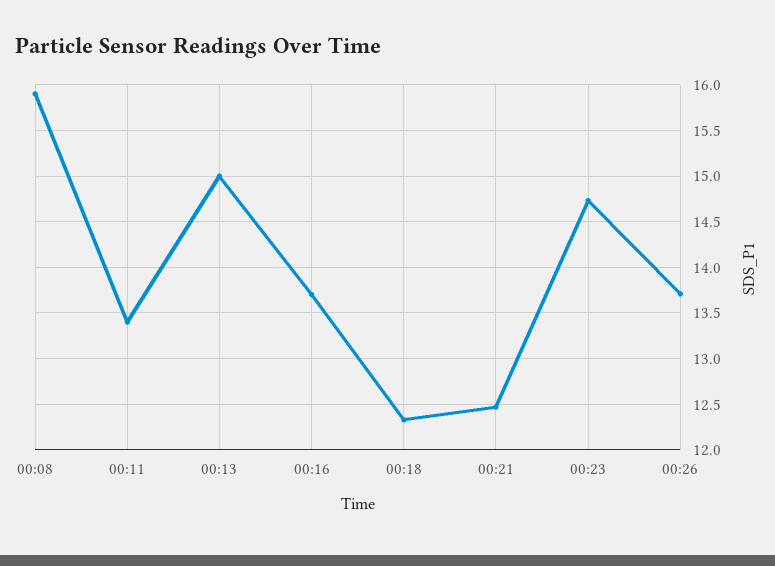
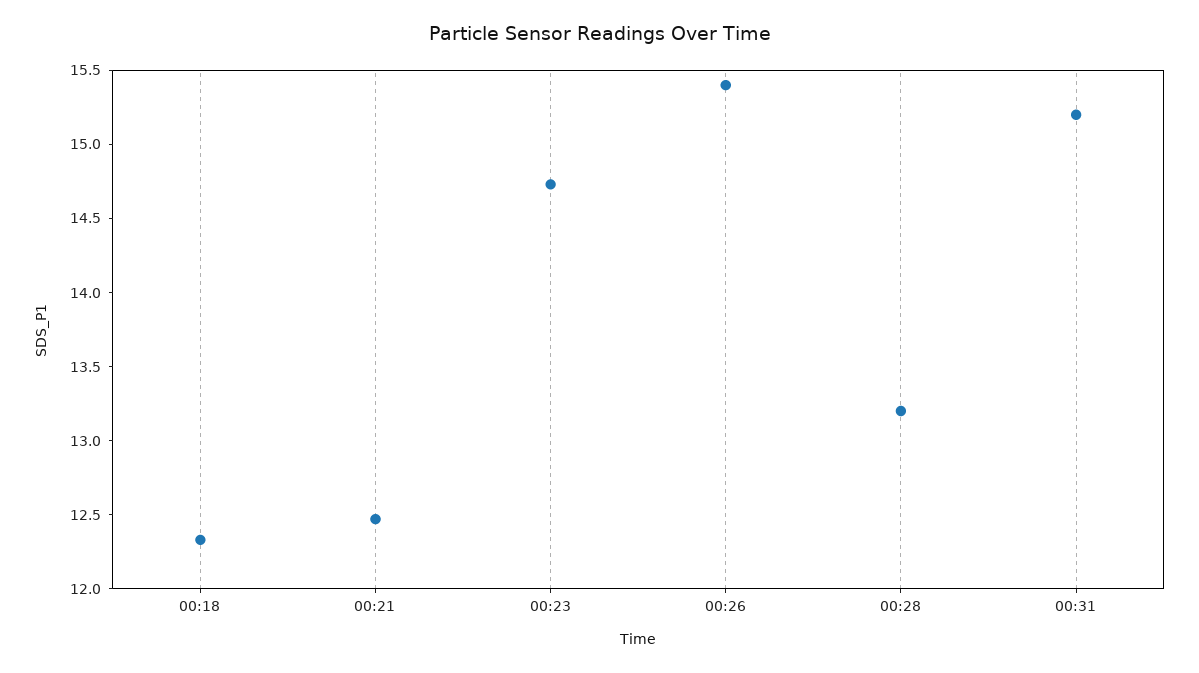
00:08: 15.9 -> none
00:11: 13.4 -> none
00:13: 15 -> none
00:16: 13.7 -> none
00:26: 13.7 -> 15.4
00:28: none -> 13.2
00:31: none -> 15.2

